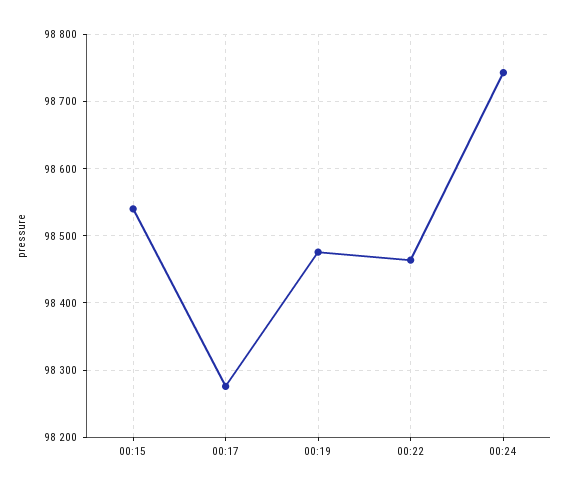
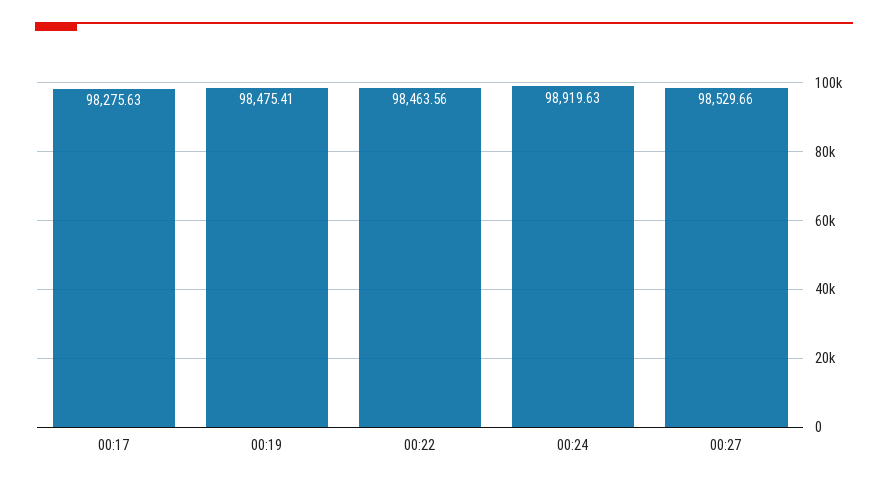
00:15: 98540 -> none
00:24: 98740 -> 98919.63
00:27: none -> 98529.66

